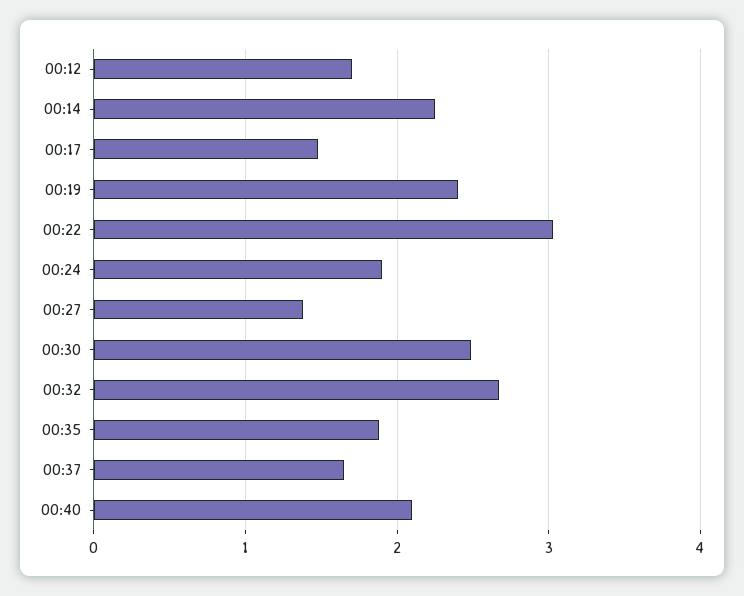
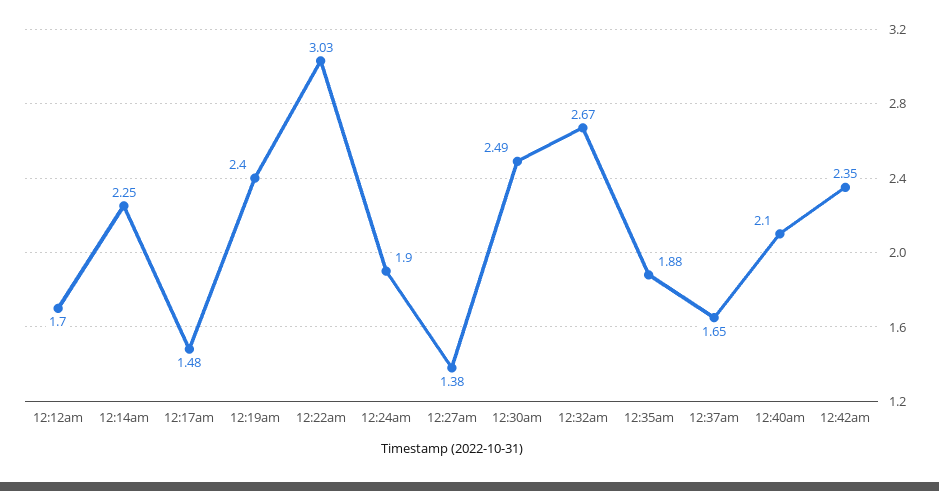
12:42am: none -> 2.35

